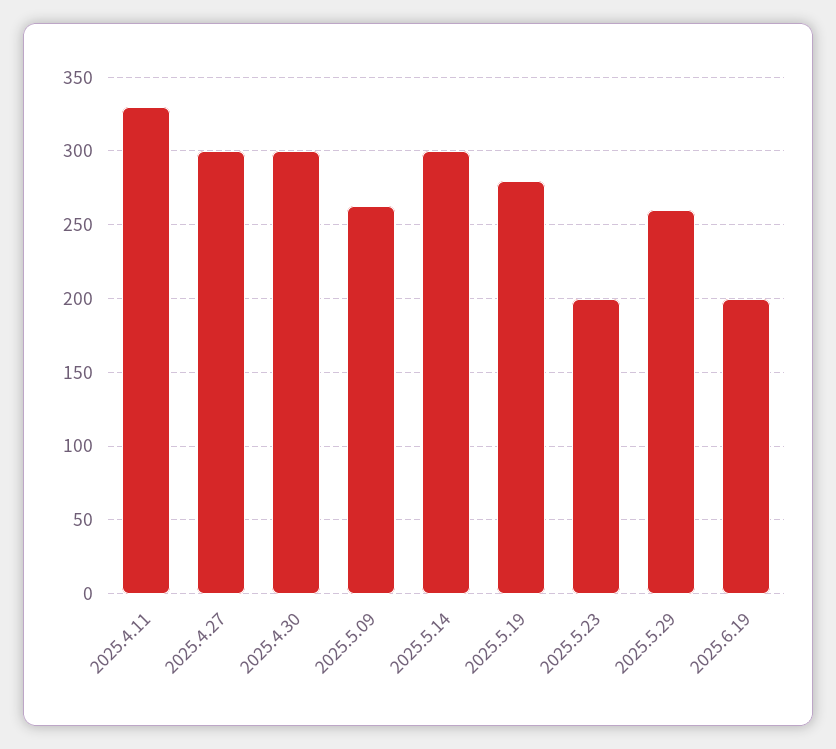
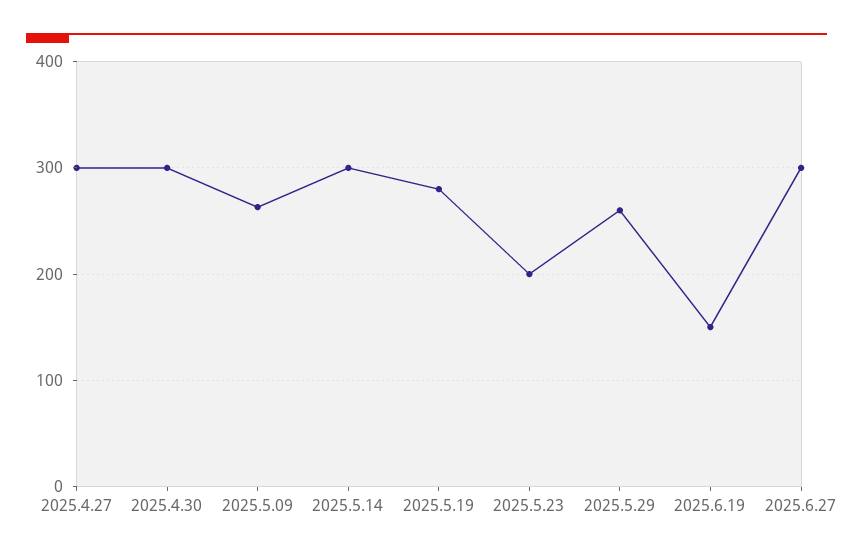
2025.4.11: 330 -> none
2025.6.19: 200 -> 150
2025.6.27: none -> 300

